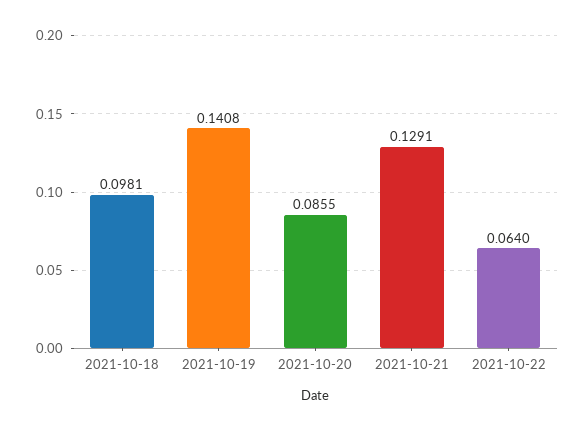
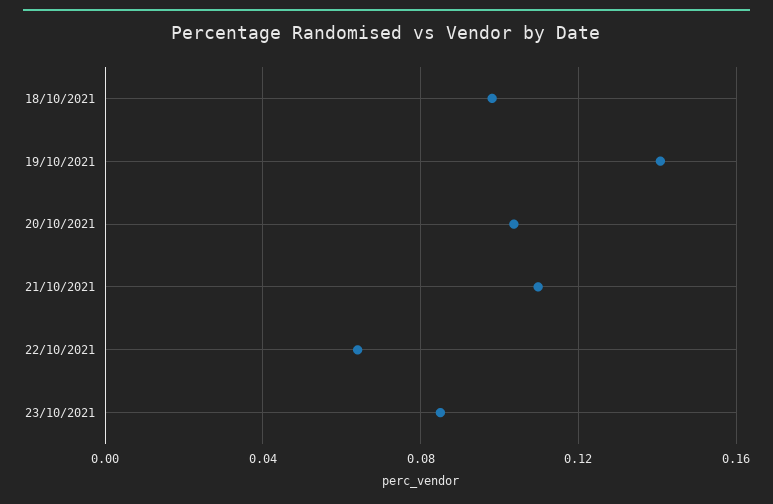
2021-10-20: 0.0855 -> 0.105
2021-10-21: 0.1291 -> 0.11
23/10/2021: none -> 0.085

